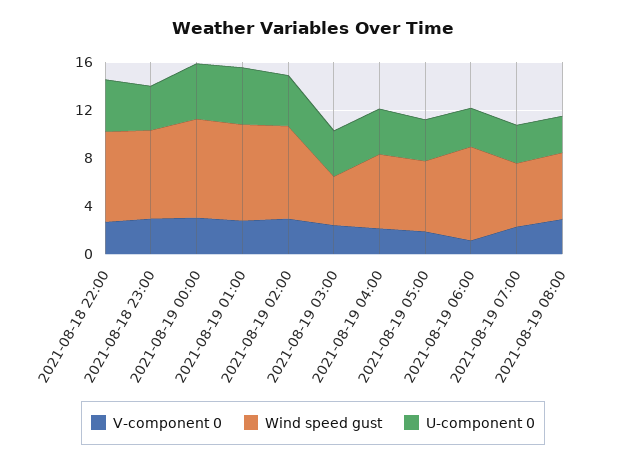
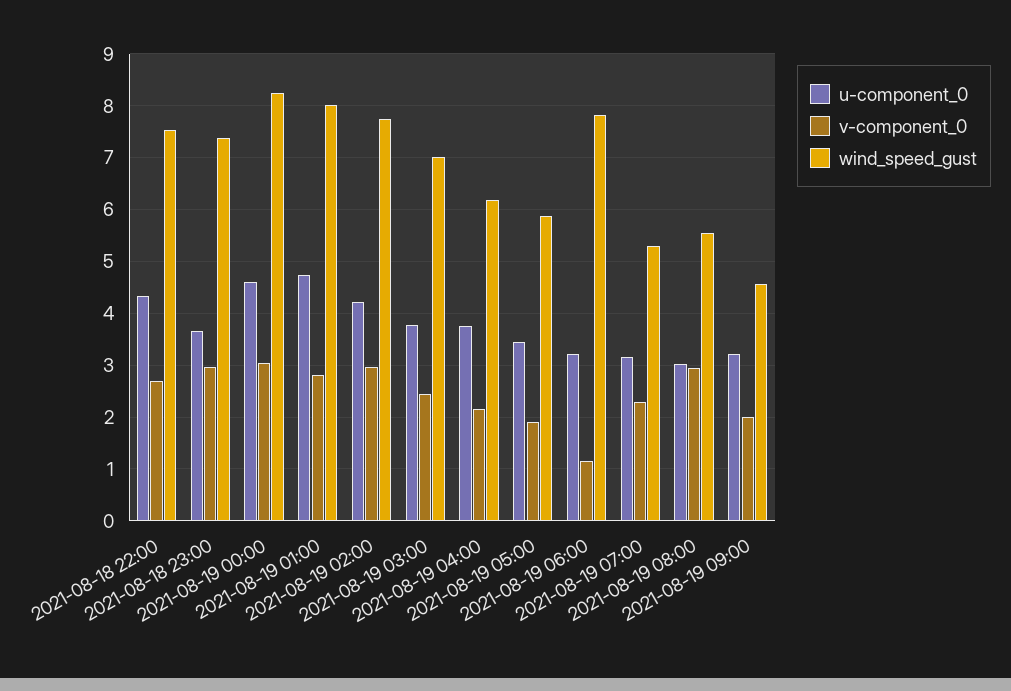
Wind speed gust, 2021-08-19 03:00: 4 -> 7
U-component 0, 2021-08-19 09:00: none -> 3.2
V-component 0, 2021-08-19 09:00: none -> 2
Wind speed gust, 2021-08-19 09:00: none -> 4.6

